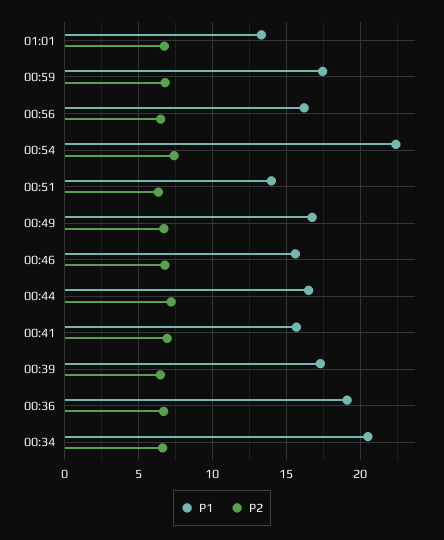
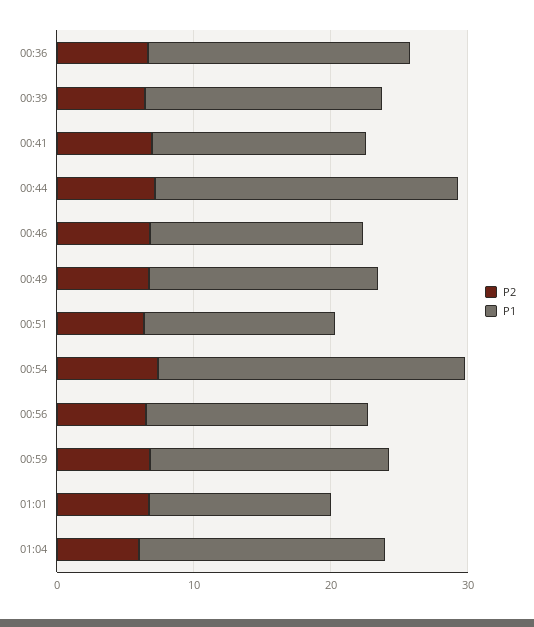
P1, 00:44: 16.5 -> 22
P1, 00:34: 20.5 -> none
P2, 00:34: 6.5 -> none
P2, 01:04: none -> 6
P1, 01:04: none -> 18

